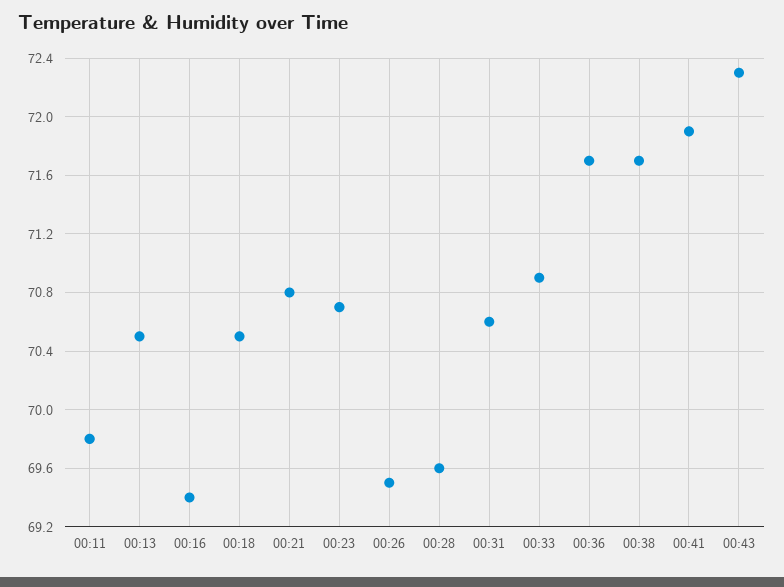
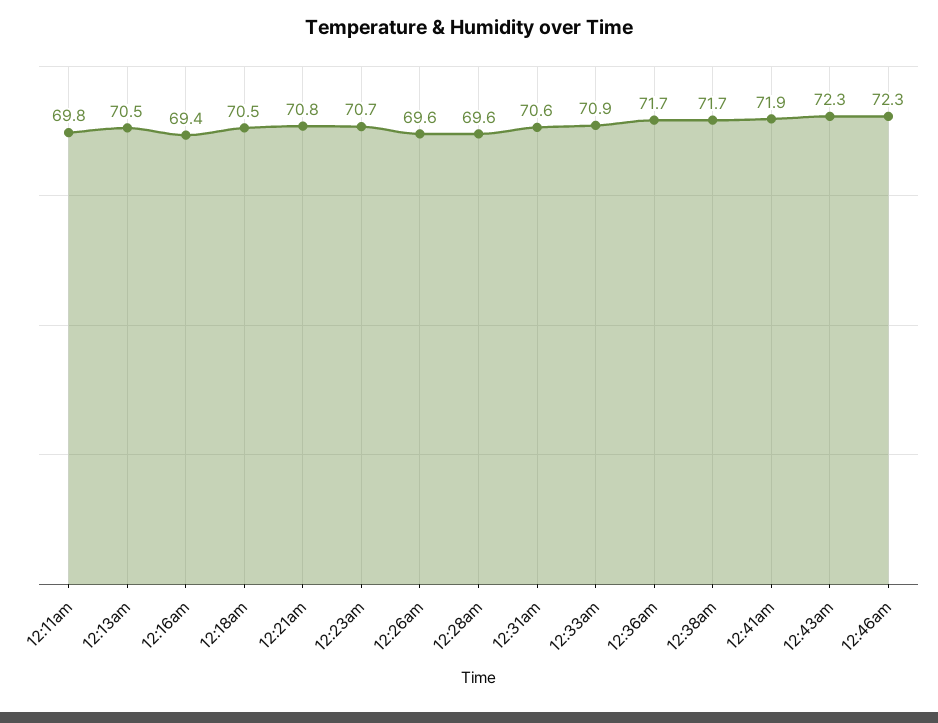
00:26: 69.5 -> 69.6
12:46am: none -> 72.3

